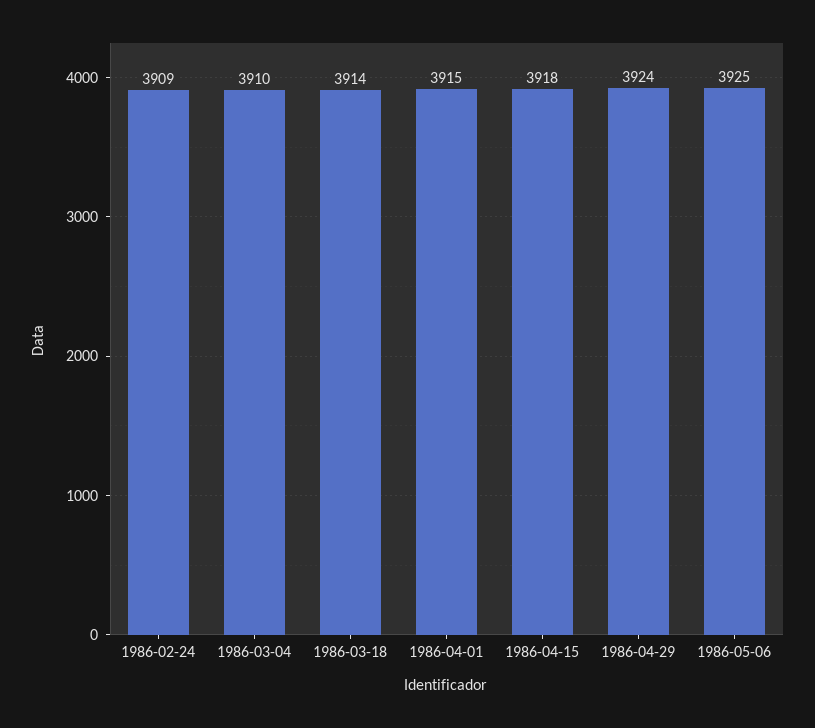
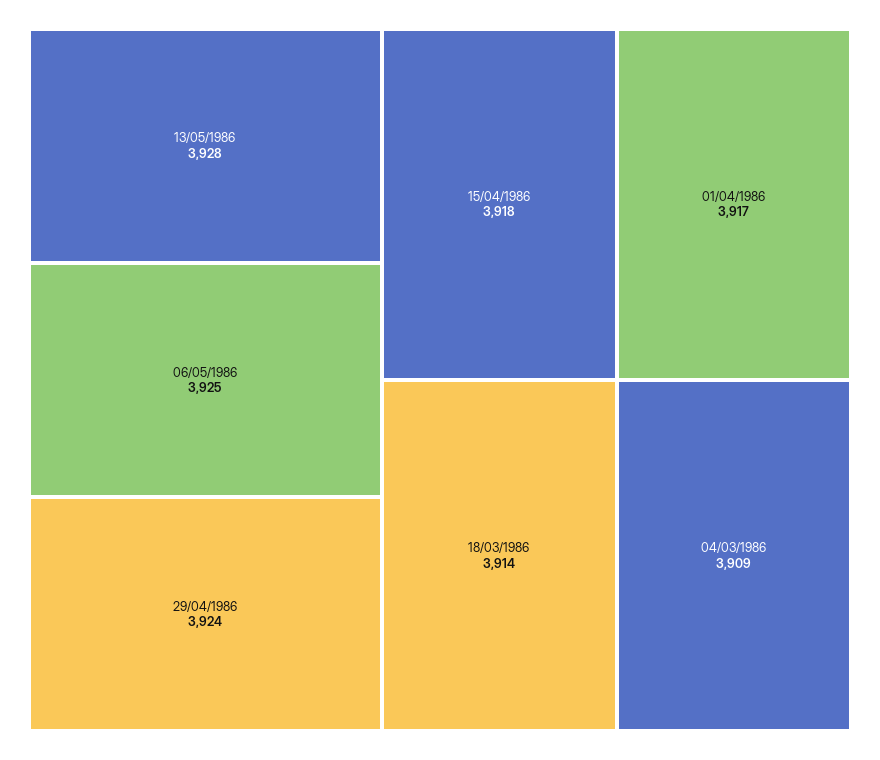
1986-02-24: 3909 -> none
1986-03-04: 3910 -> 3909
1986-04-01: 3915 -> 3917
13/05/1986: none -> 3928

